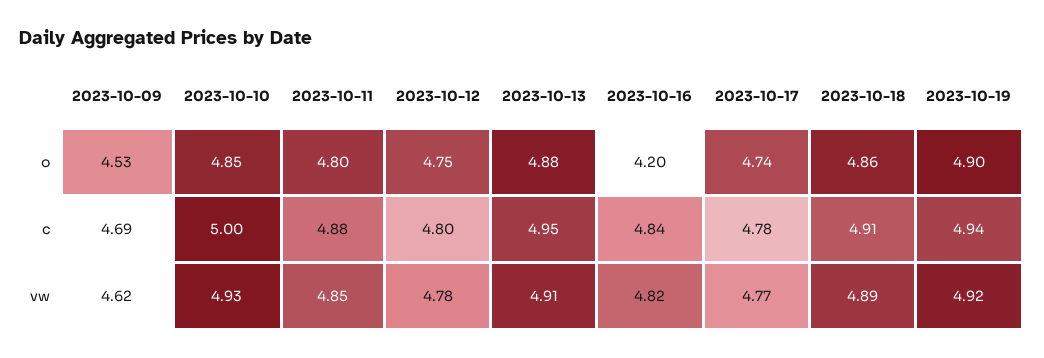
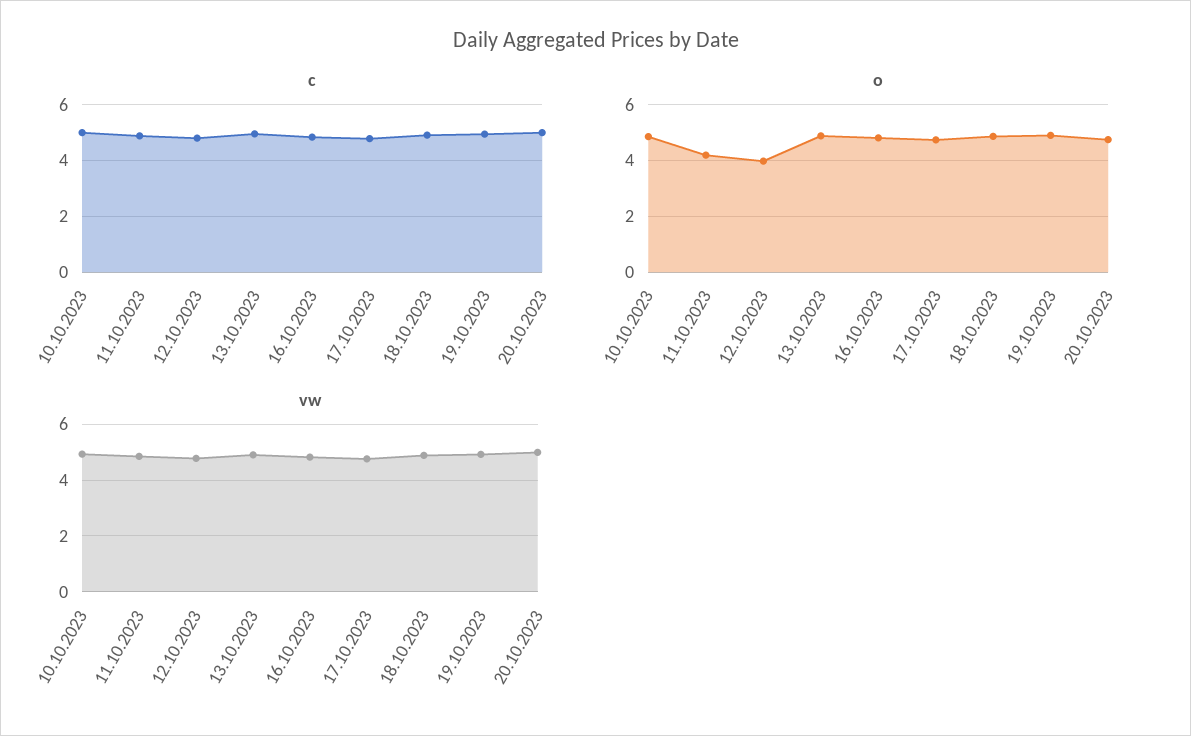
o, 2023-10-09: 4.53 -> none
o, 2023-10-11: 4.8 -> 4.25
o, 2023-10-12: 4.75 -> 4
o, 2023-10-16: 4.2 -> 4.75
c, 2023-10-09: 4.69 -> none
vw, 2023-10-09: 4.62 -> none
c, 20.10.2023: none -> 5
o, 20.10.2023: none -> 4.75
vw, 20.10.2023: none -> 5

